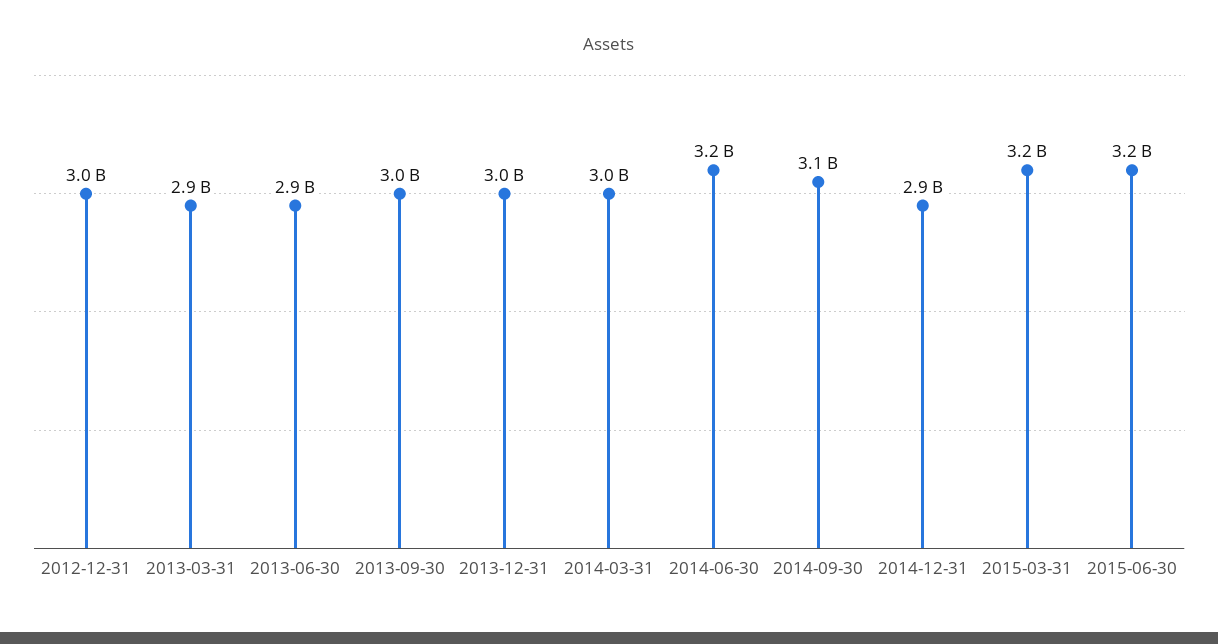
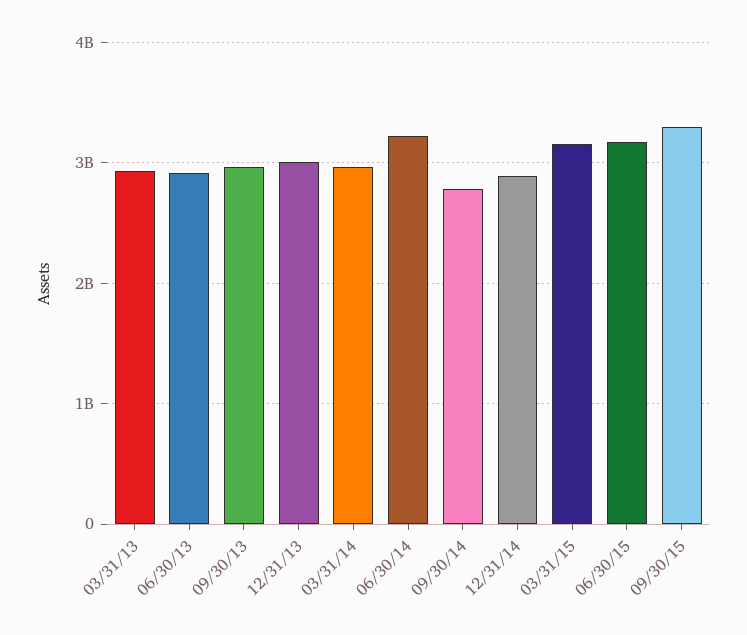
2012-12-31: 3000000000 -> none
2014-09-30: 3100000000 -> 2800000000
09/30/15: none -> 3300000000

